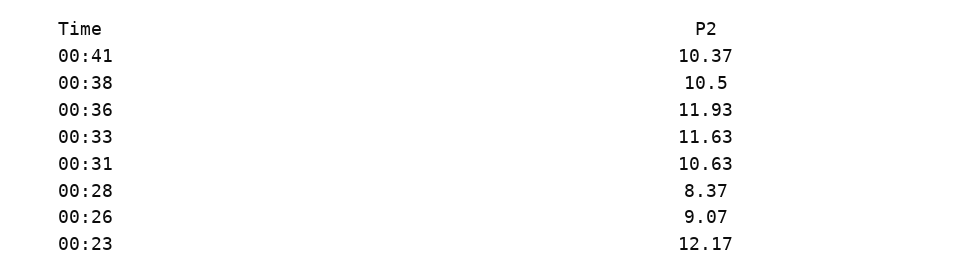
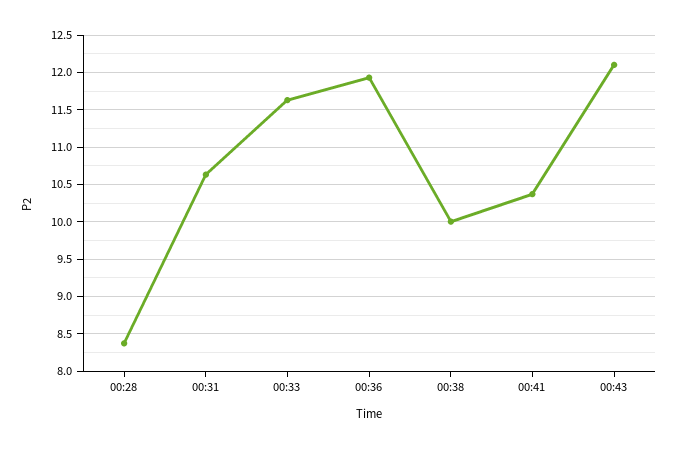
00:38: 10.5 -> 10
00:26: 9.07 -> none
00:23: 12.17 -> none
00:43: none -> 12.1

